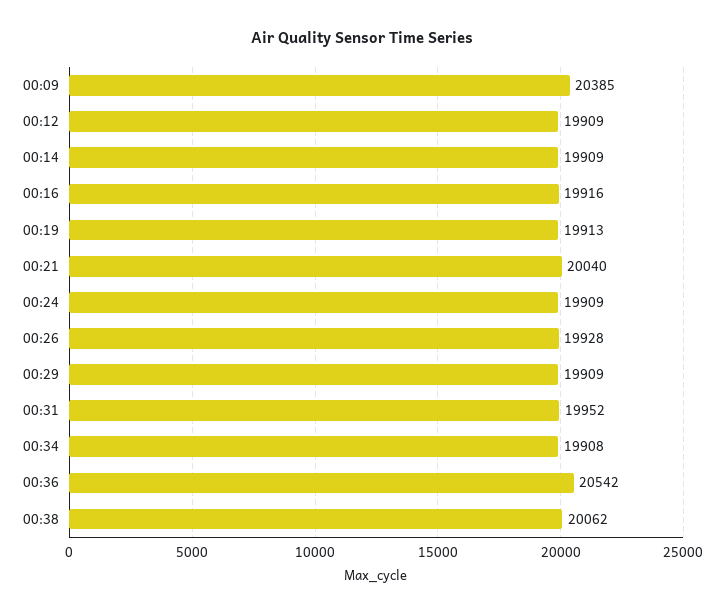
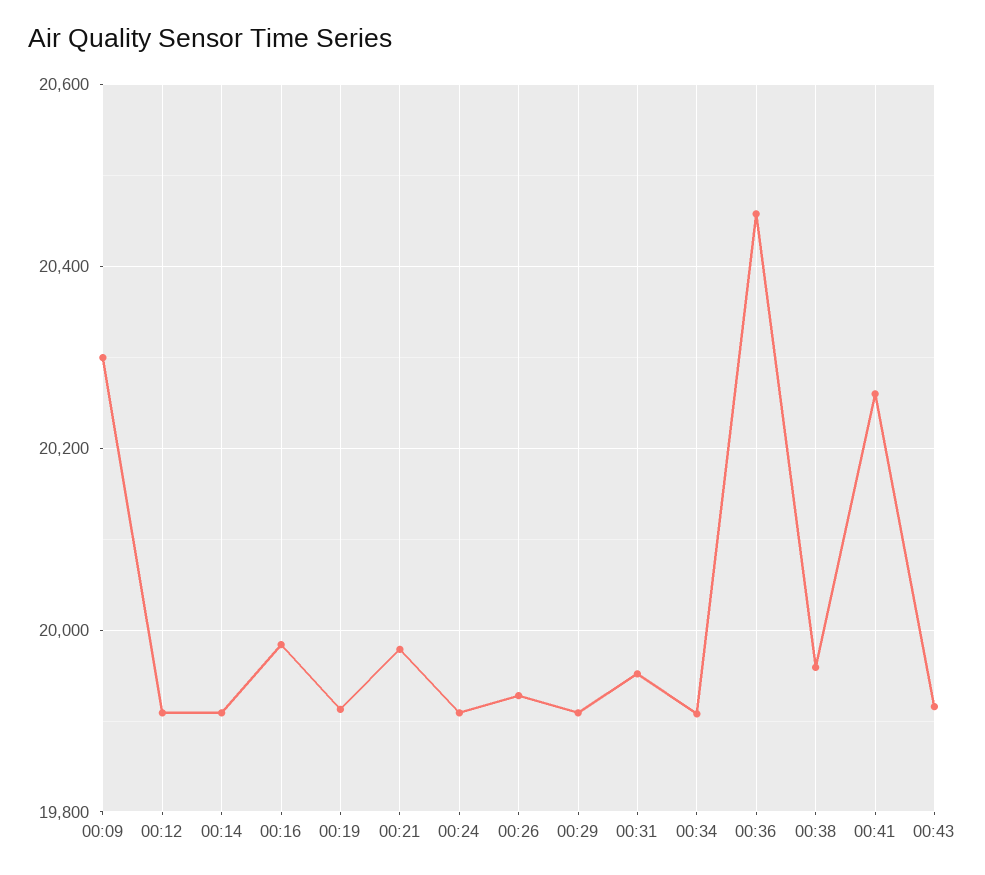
00:09: 20385 -> 20300
00:16: 19916 -> 19980
00:21: 20040 -> 19980
00:36: 20542 -> 20460
00:38: 20062 -> 19960
00:41: none -> 20260
00:43: none -> 19920

